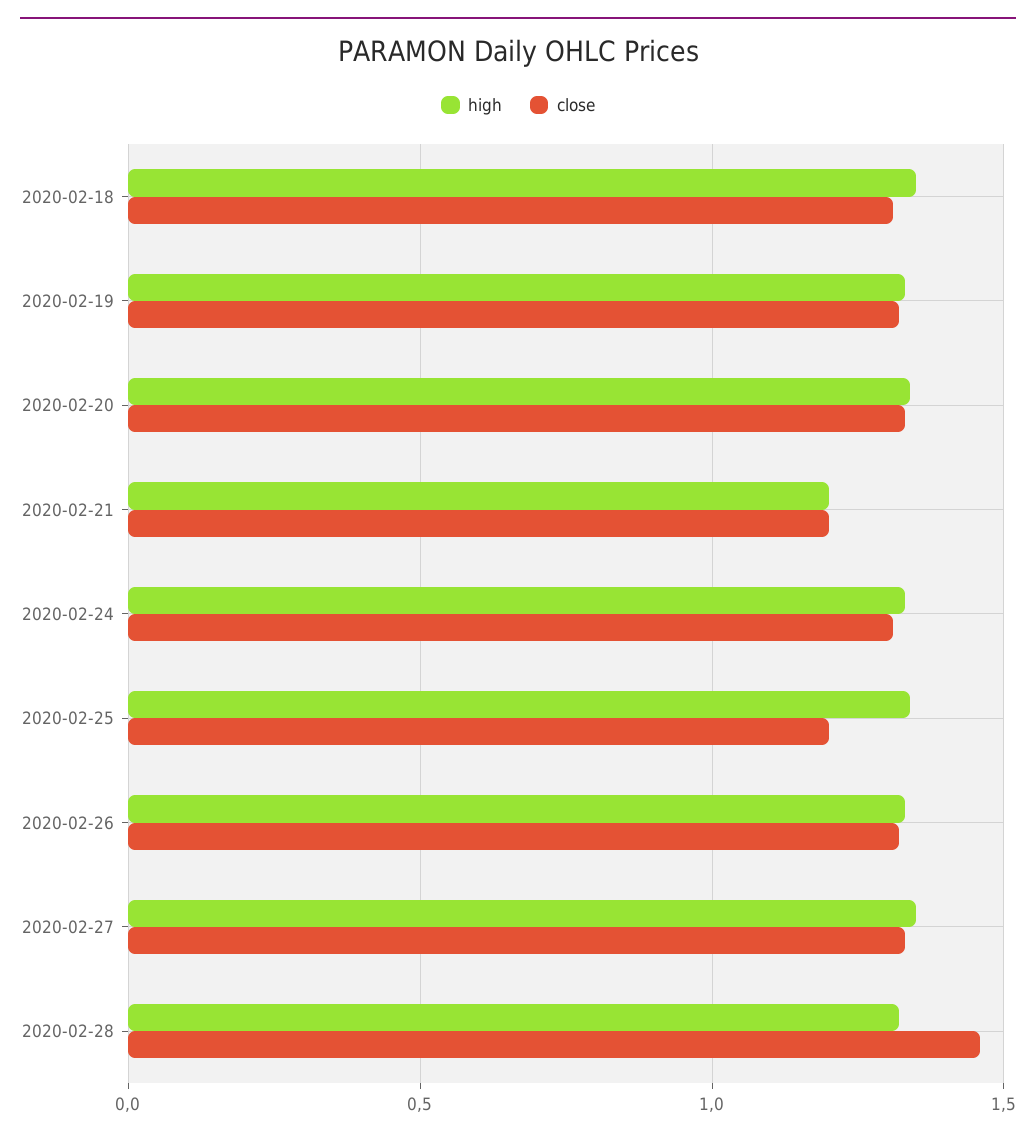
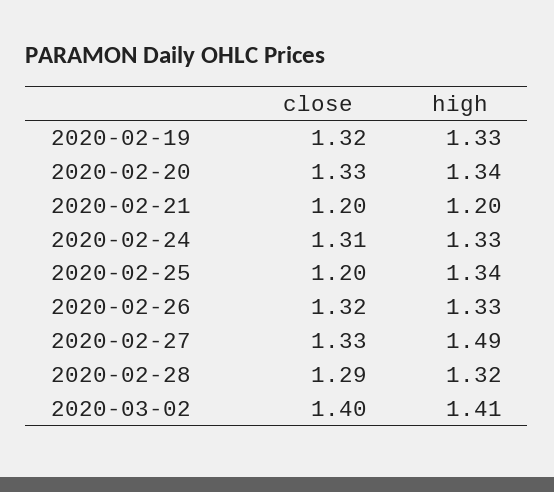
high, 2020-02-18: 1.35 -> none
close, 2020-02-18: 1.3 -> none
high, 2020-02-27: 1.35 -> 1.49
close, 2020-02-28: 1.45 -> 1.29
close, 2020-03-02: none -> 1.4
high, 2020-03-02: none -> 1.41

